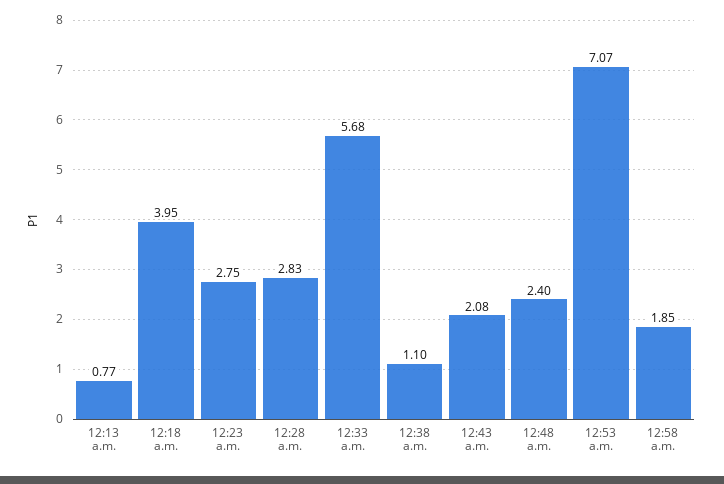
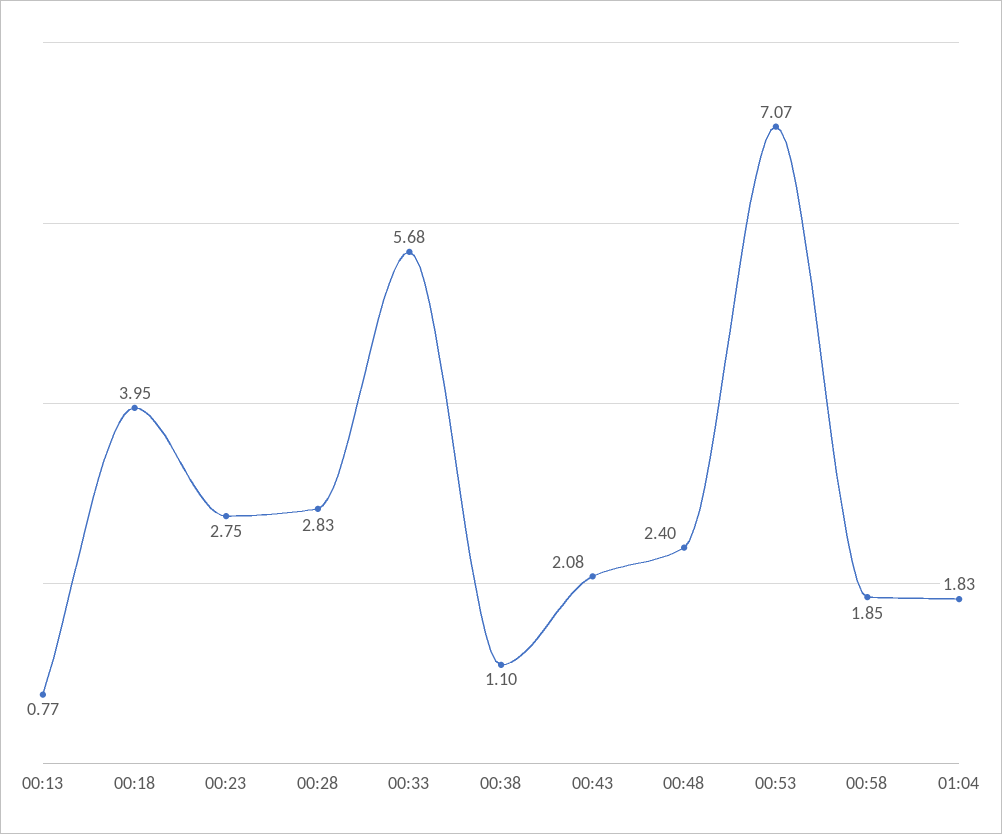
01:04: none -> 1.83

